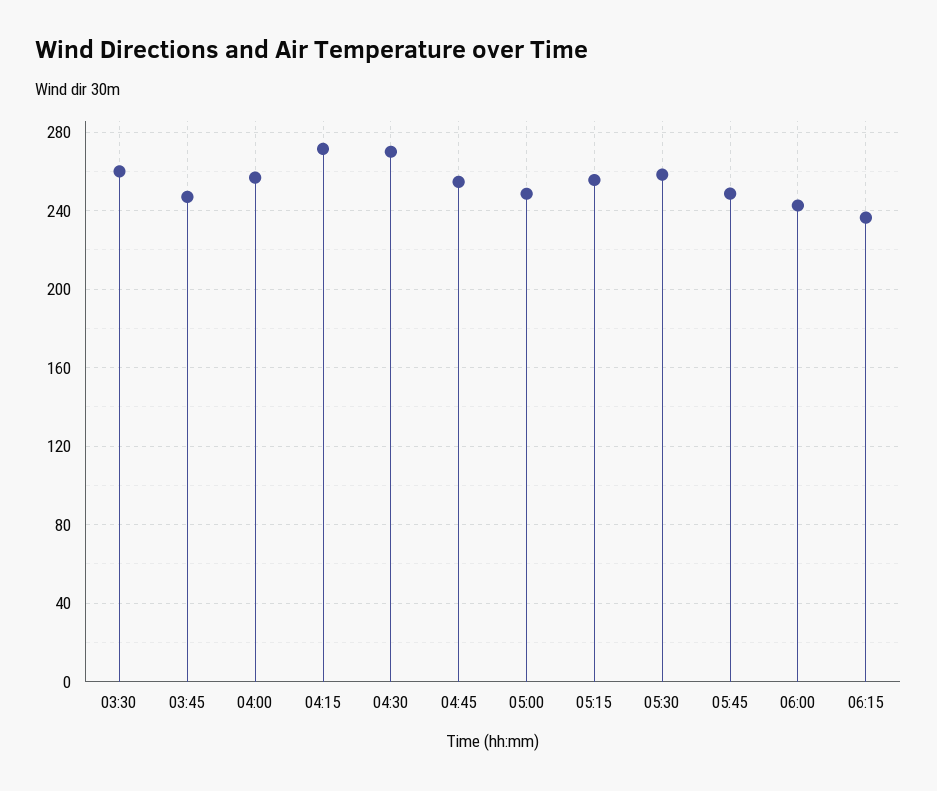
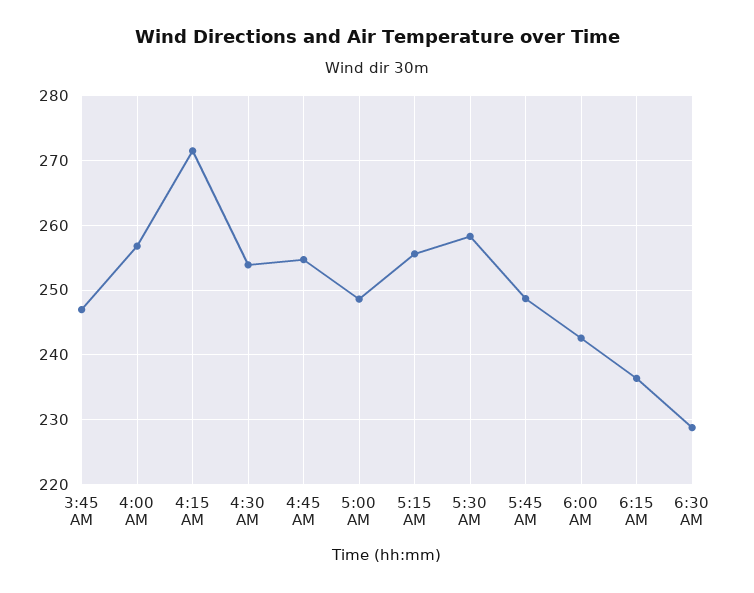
03:30: 260 -> none
04:30: 270 -> 254
6:30 AM: none -> 229

